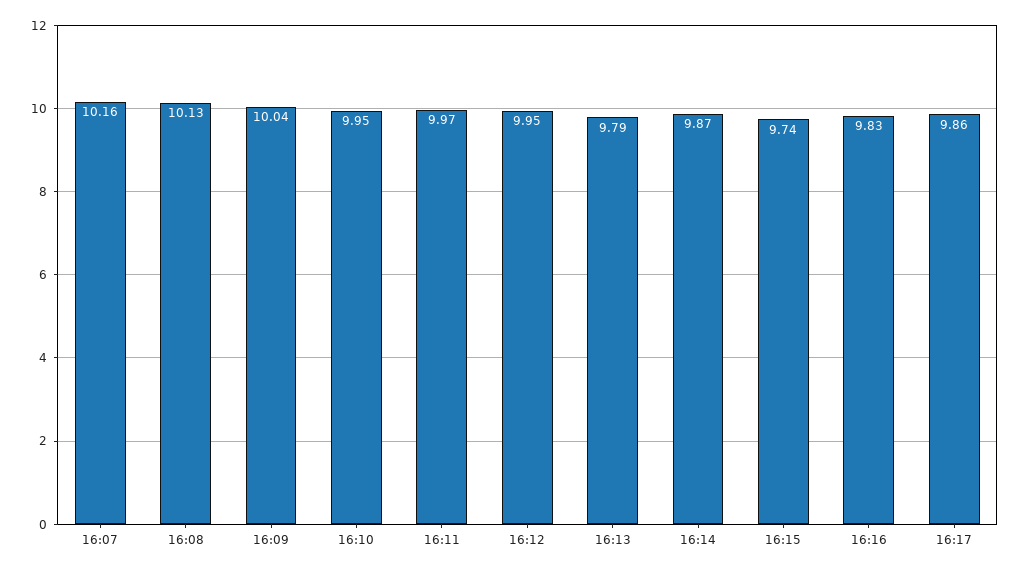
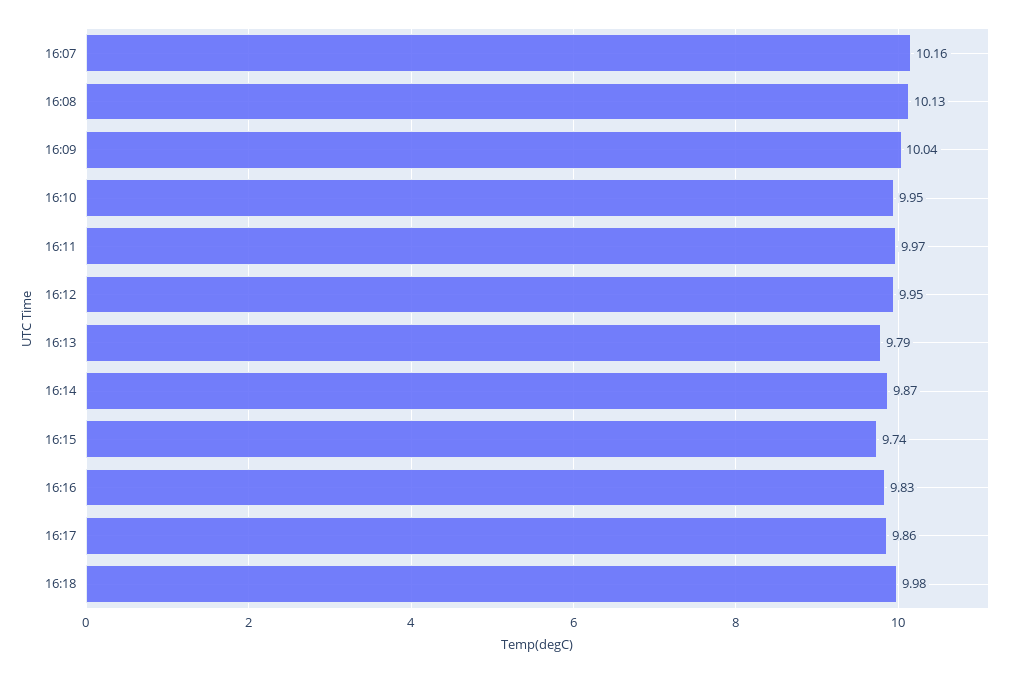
16:18: none -> 9.98

